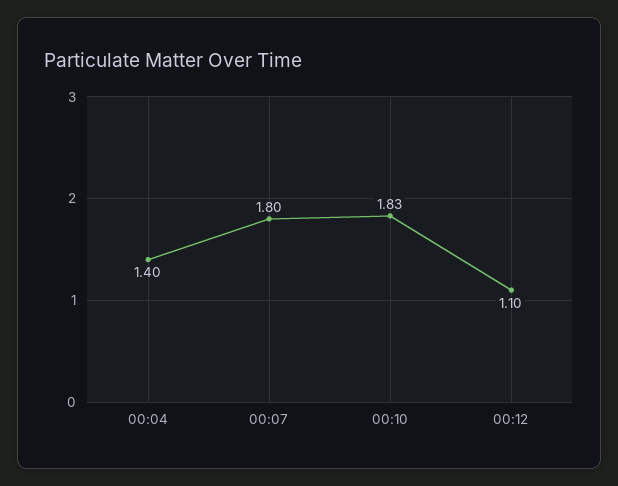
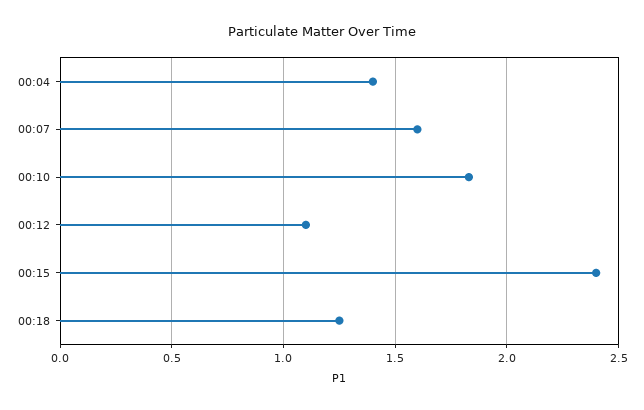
00:07: 1.8 -> 1.6
00:15: none -> 2.4
00:18: none -> 1.25

